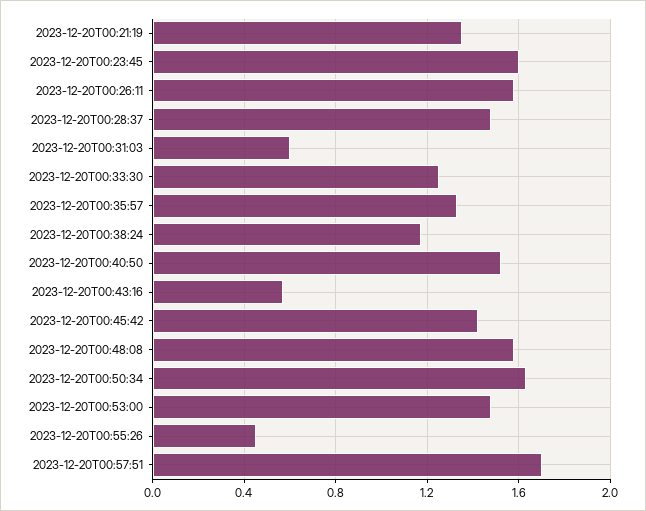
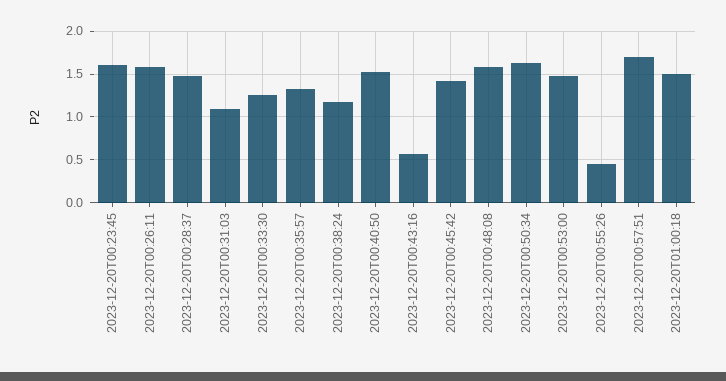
2023-12-20T00:21:19: 1.35 -> none
2023-12-20T00:31:03: 0.6 -> 1.1
2023-12-20T01:00:18: none -> 1.5

